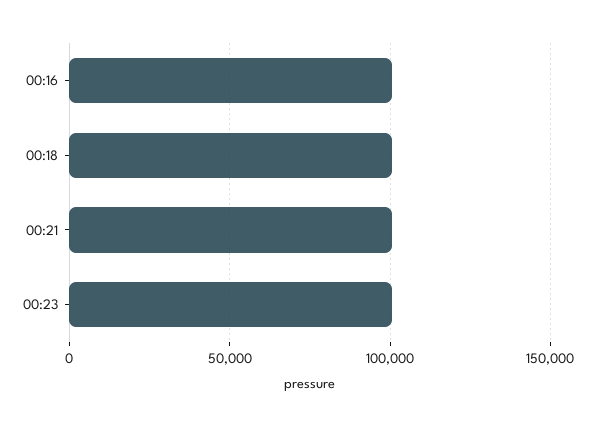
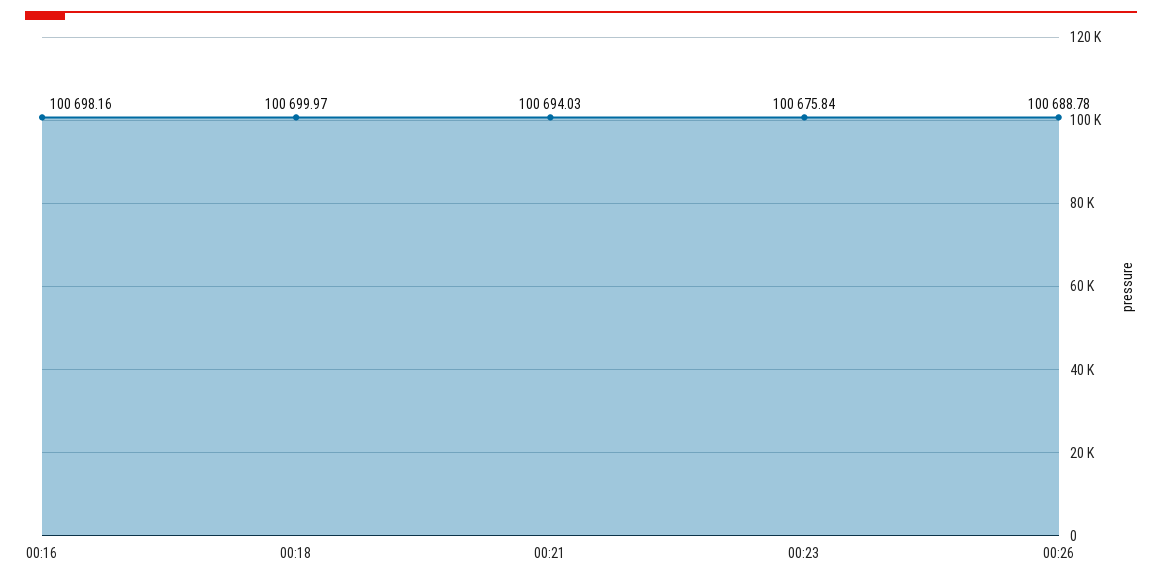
00:26: none -> 100688.78

